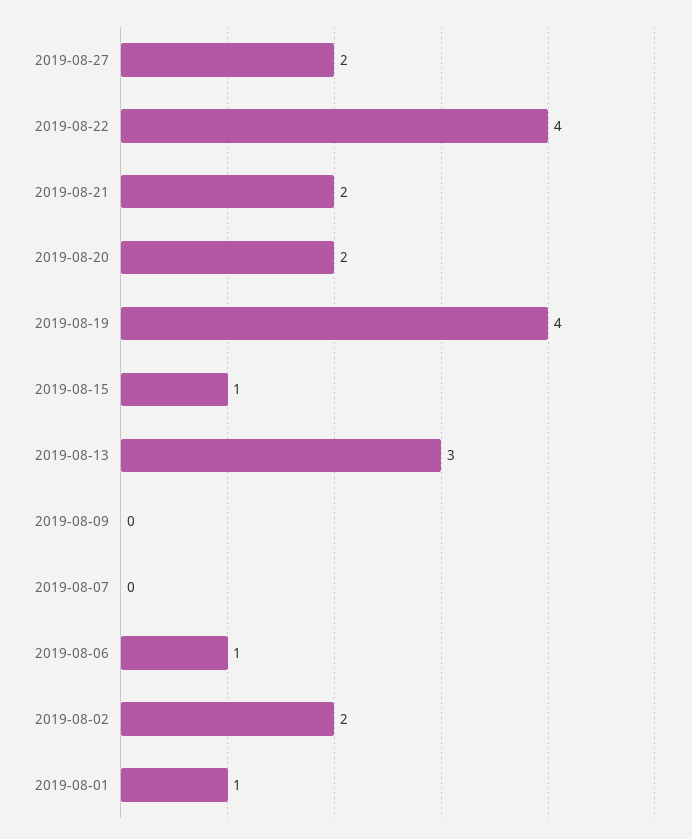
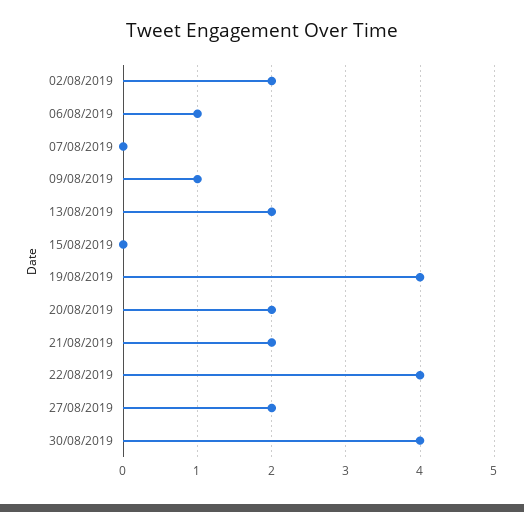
2019-08-15: 1 -> 0
2019-08-13: 3 -> 2
2019-08-09: 0 -> 1
2019-08-01: 1 -> none
30/08/2019: none -> 4

